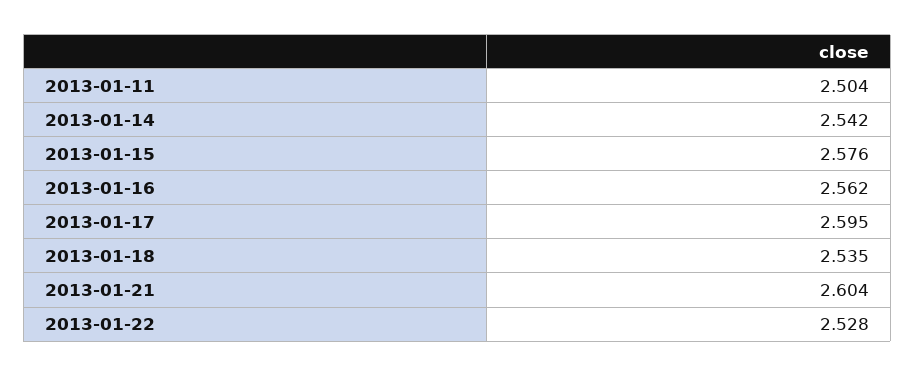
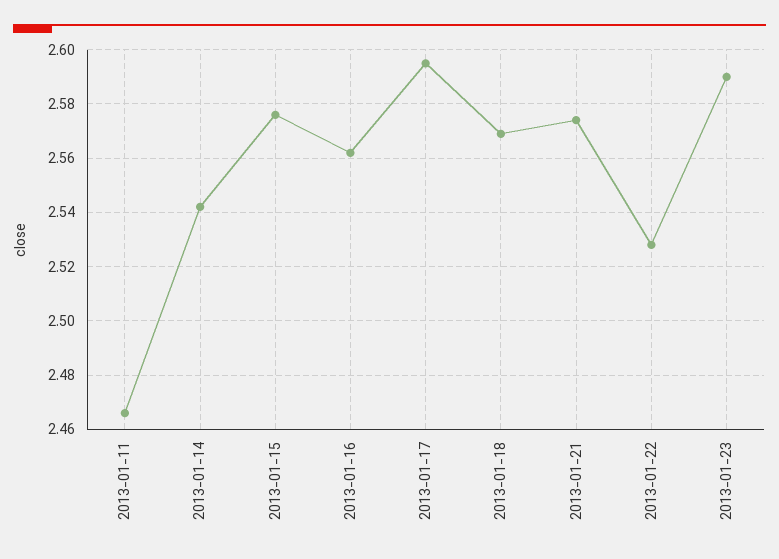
2013-01-11: 2.504 -> 2.465
2013-01-18: 2.535 -> 2.57
2013-01-21: 2.604 -> 2.575
2013-01-23: none -> 2.59

